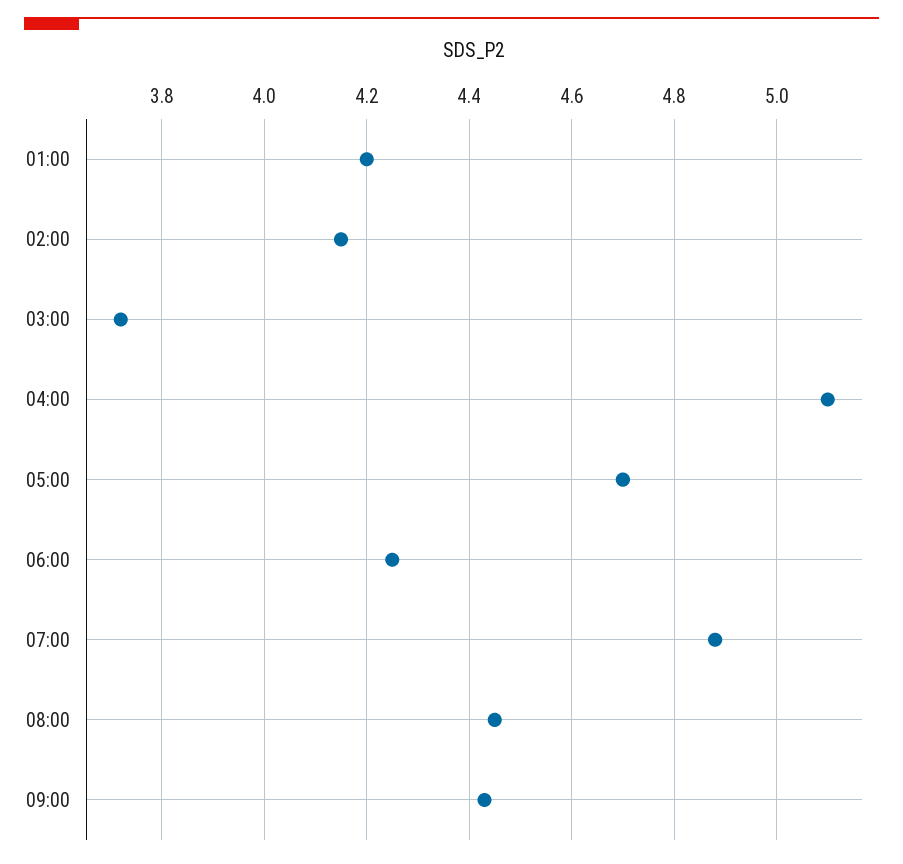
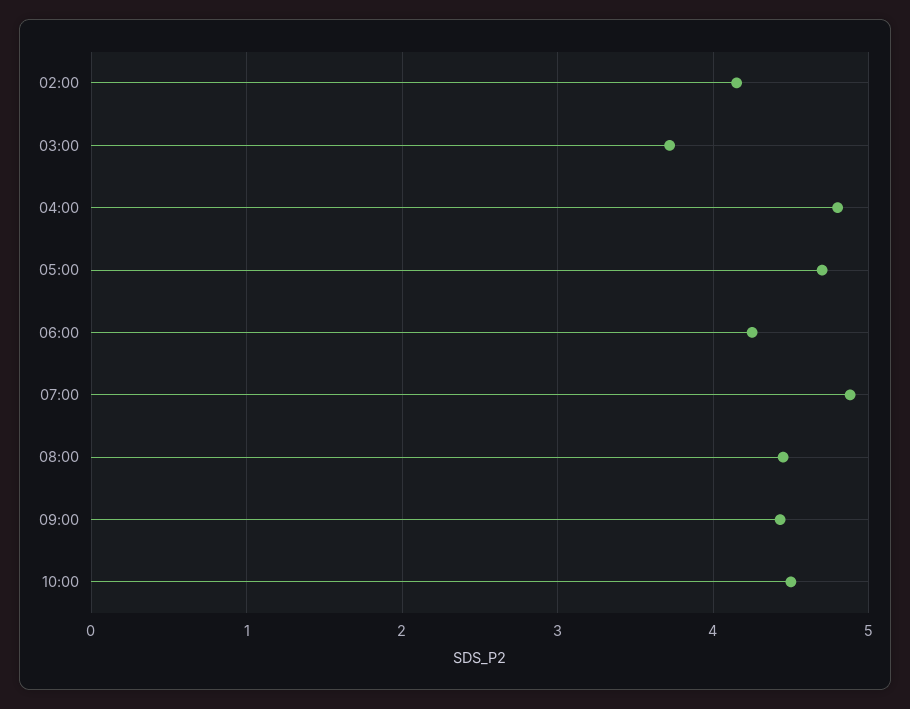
01:00: 4.2 -> none
04:00: 5.1 -> 4.8
10:00: none -> 4.5

